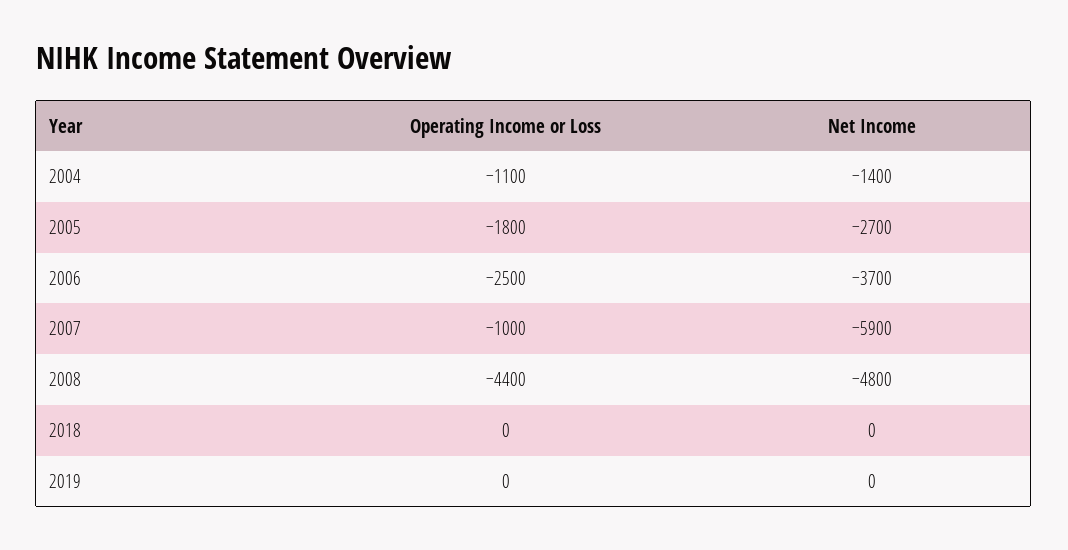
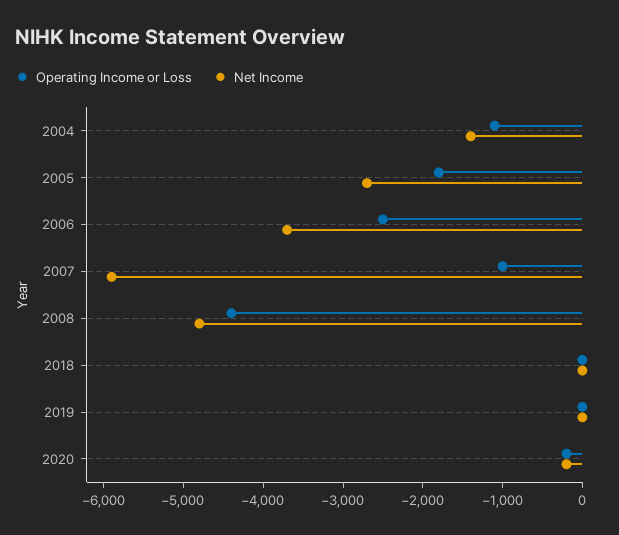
Operating Income or Loss, 2020: none -> -200
Net Income, 2020: none -> -200

